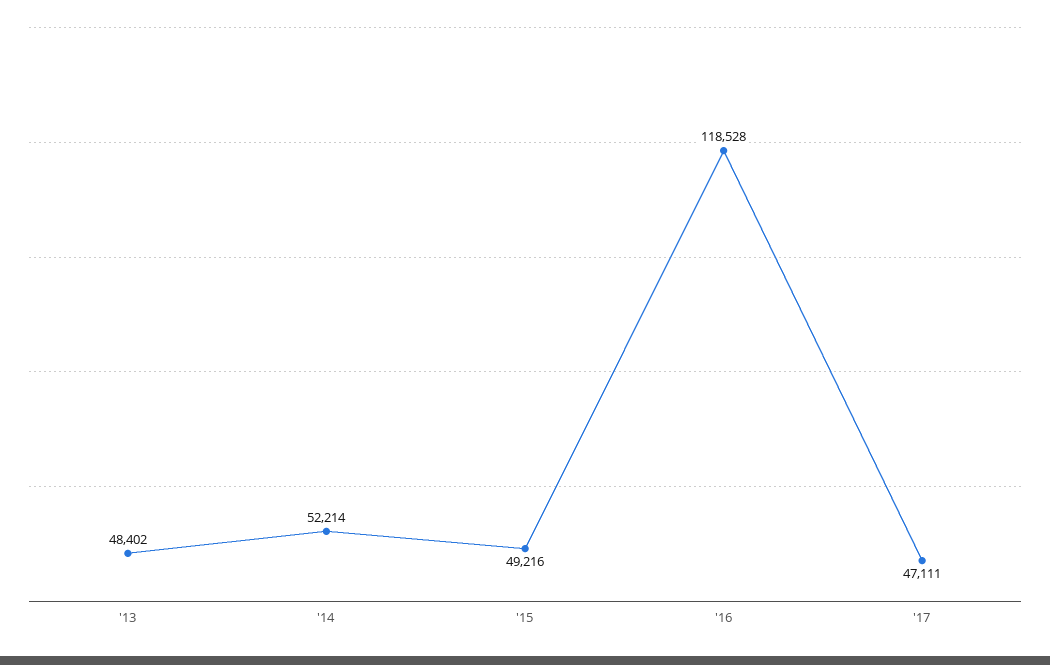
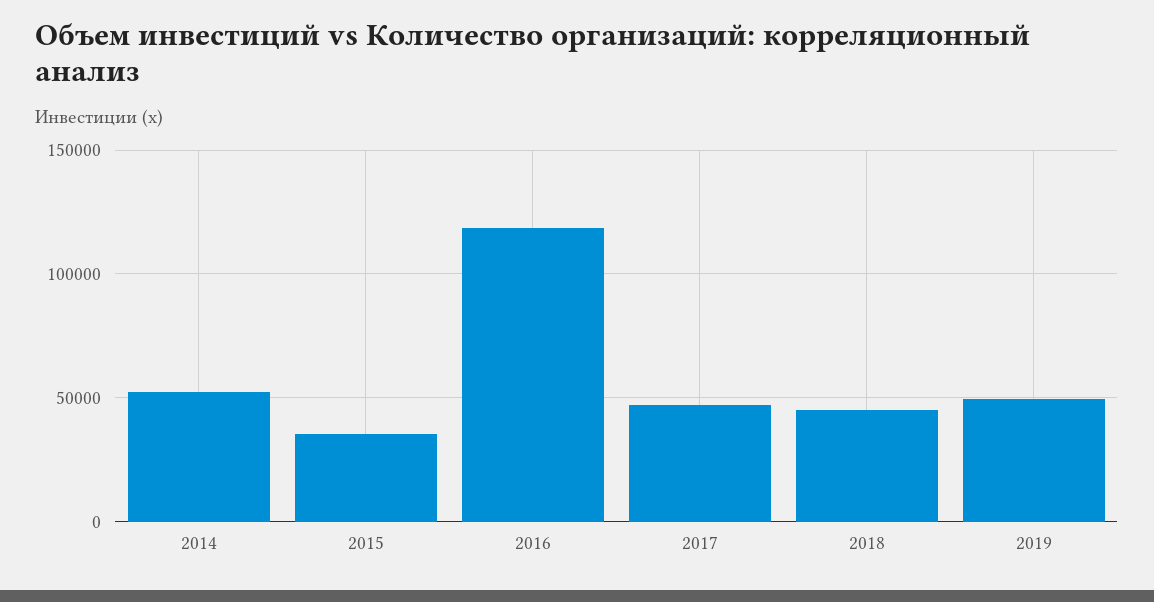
'13: 48402 -> none
'15: 49216 -> 35000
2018: none -> 45000
2019: none -> 50000

